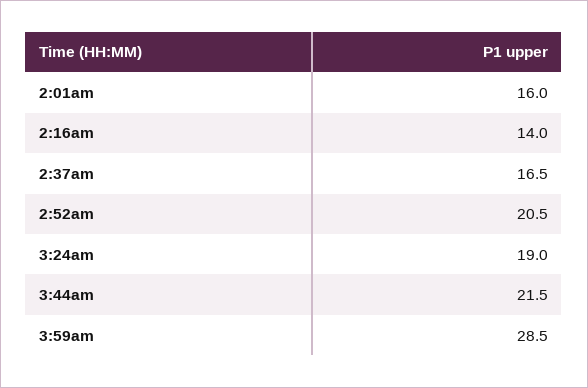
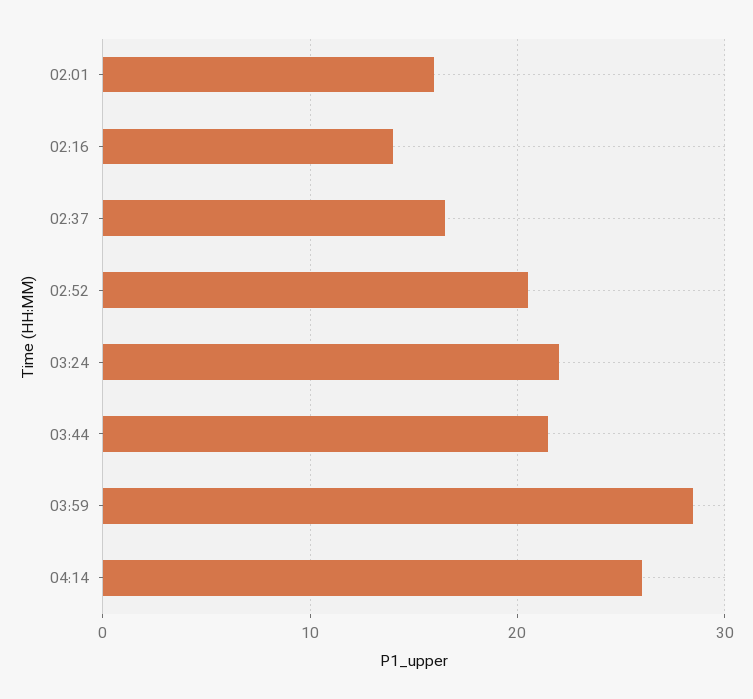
3:24am: 19 -> 22
04:14: none -> 26

